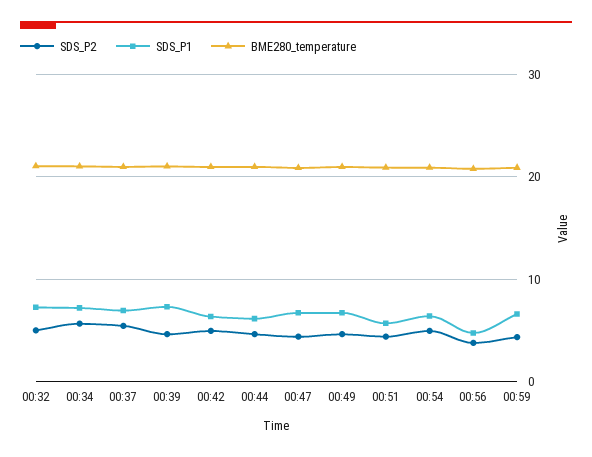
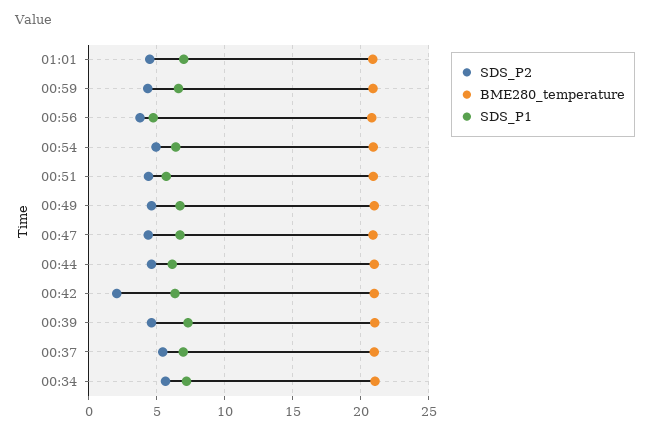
SDS_P2, 00:32: 5 -> none
SDS_P1, 00:32: 7 -> none
BME280_temperature, 00:32: 21 -> none
SDS_P2, 00:42: 5 -> 2
SDS_P2, 01:01: none -> 4.5
BME280_temperature, 01:01: none -> 21
SDS_P1, 01:01: none -> 7

